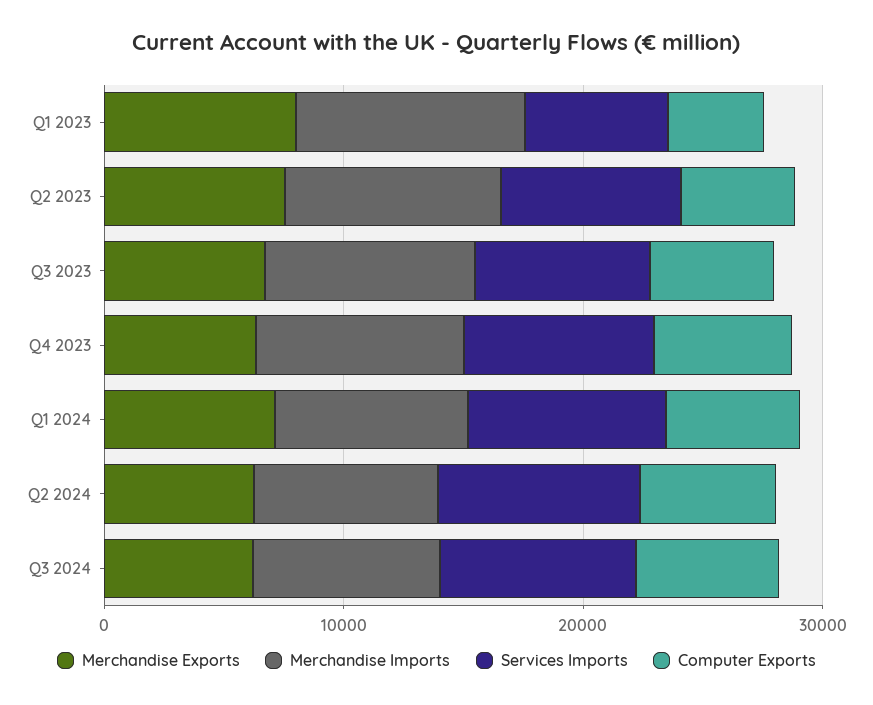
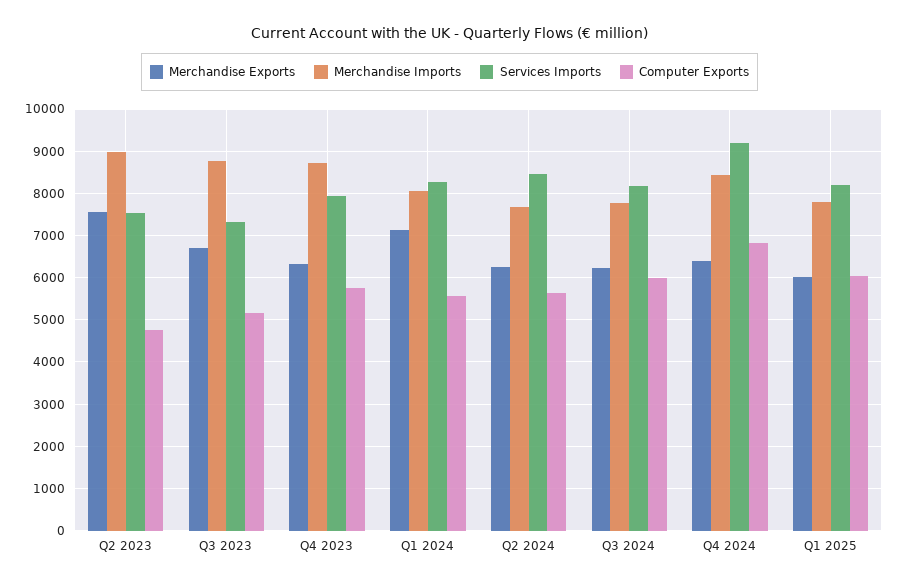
Merchandise Exports, Q1 2023: 8000 -> none
Merchandise Imports, Q1 2023: 10000 -> none
Services Imports, Q1 2023: 6000 -> none
Computer Exports, Q1 2023: 4000 -> none
Merchandise Exports, Q4 2024: none -> 6400
Merchandise Imports, Q4 2024: none -> 8400
Services Imports, Q4 2024: none -> 9200
Computer Exports, Q4 2024: none -> 6800
Merchandise Exports, Q1 2025: none -> 6000
Merchandise Imports, Q1 2025: none -> 7800
Services Imports, Q1 2025: none -> 8200
Computer Exports, Q1 2025: none -> 6000

